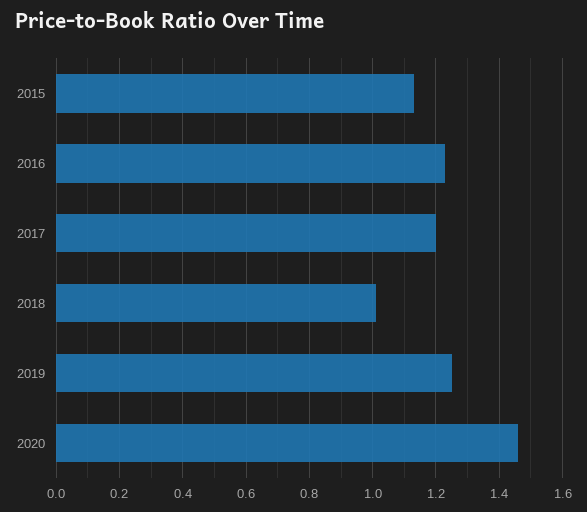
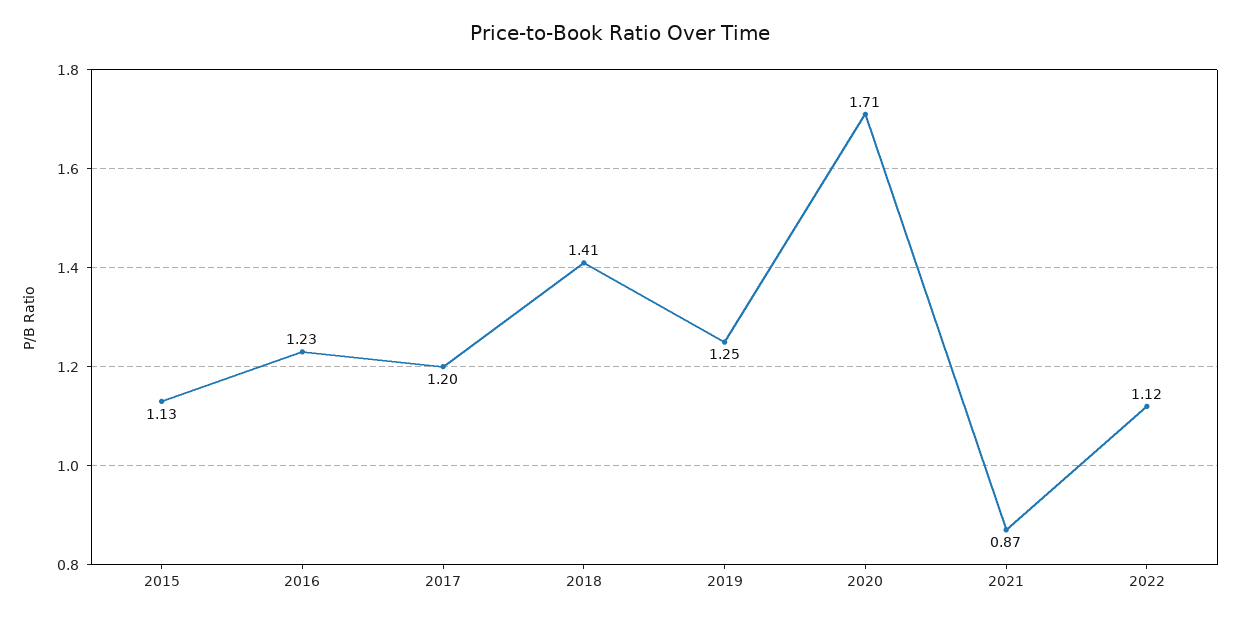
2018: 1 -> 1.41
2020: 1.45 -> 1.71
2021: none -> 0.87
2022: none -> 1.12

